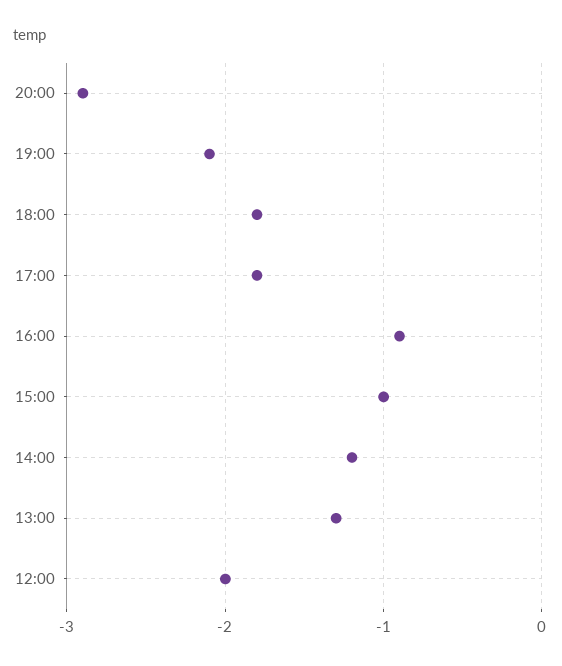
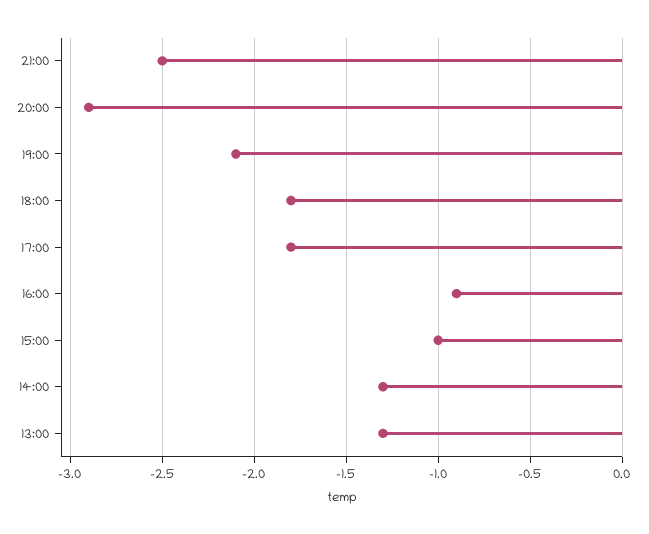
14:00: -1.2 -> -1.3
12:00: -2 -> none
21:00: none -> -2.5

